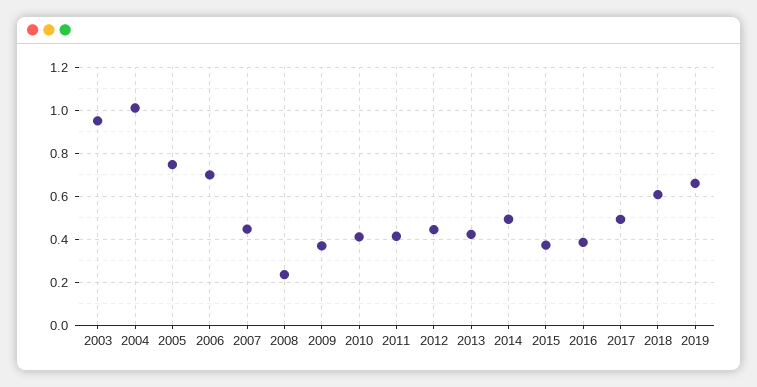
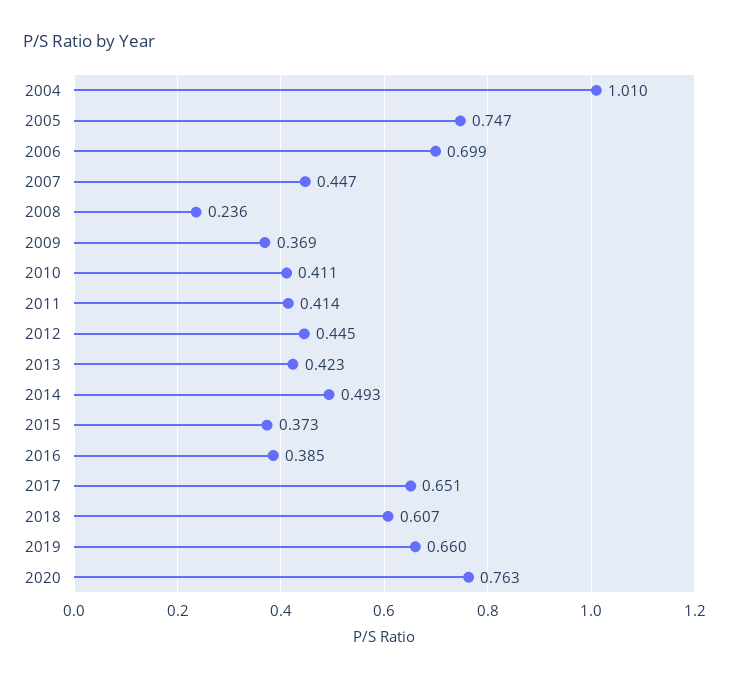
2003: 0.95 -> none
2017: 0.5 -> 0.651
2020: none -> 0.763

